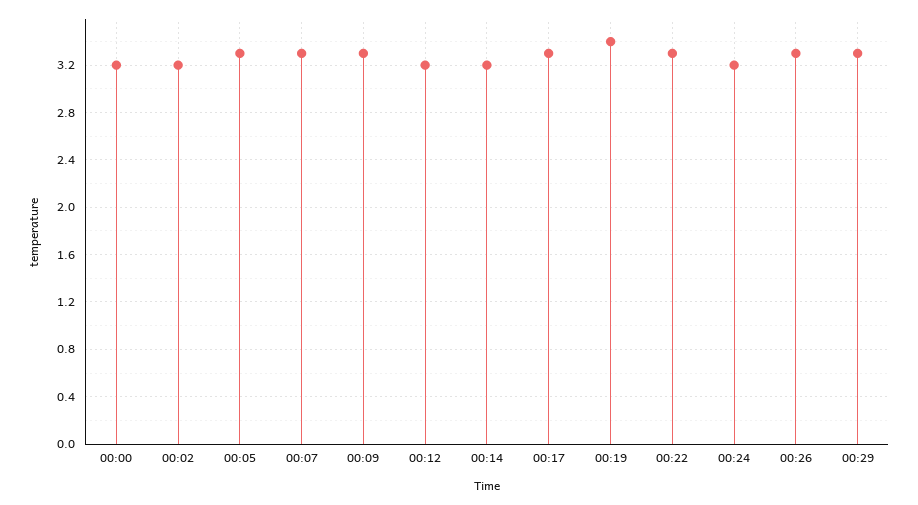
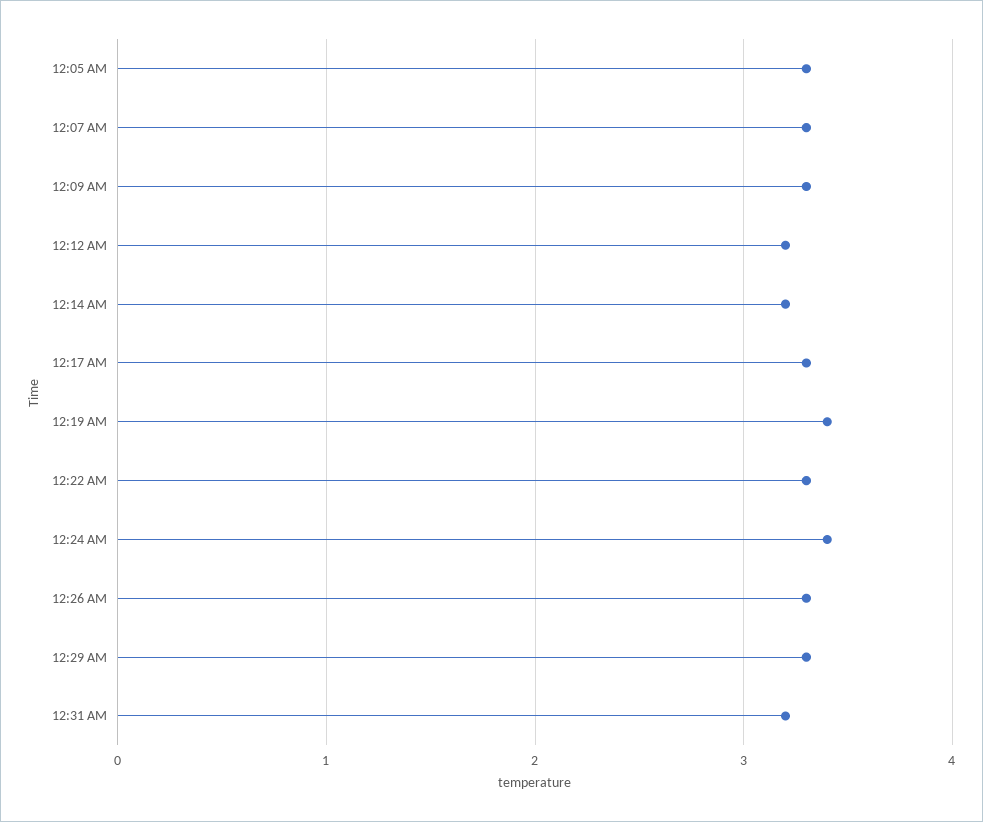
00:00: 3.2 -> none
00:02: 3.2 -> none
00:24: 3.2 -> 3.4
12:31 AM: none -> 3.2

